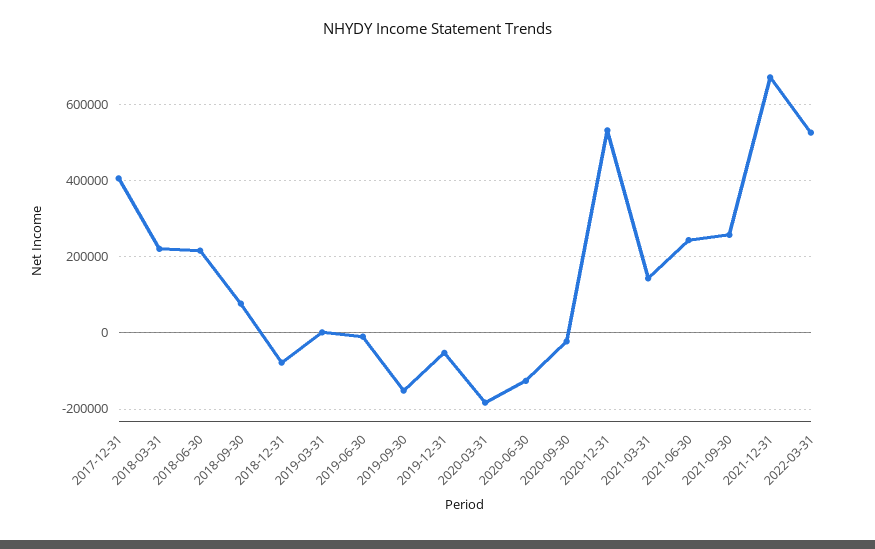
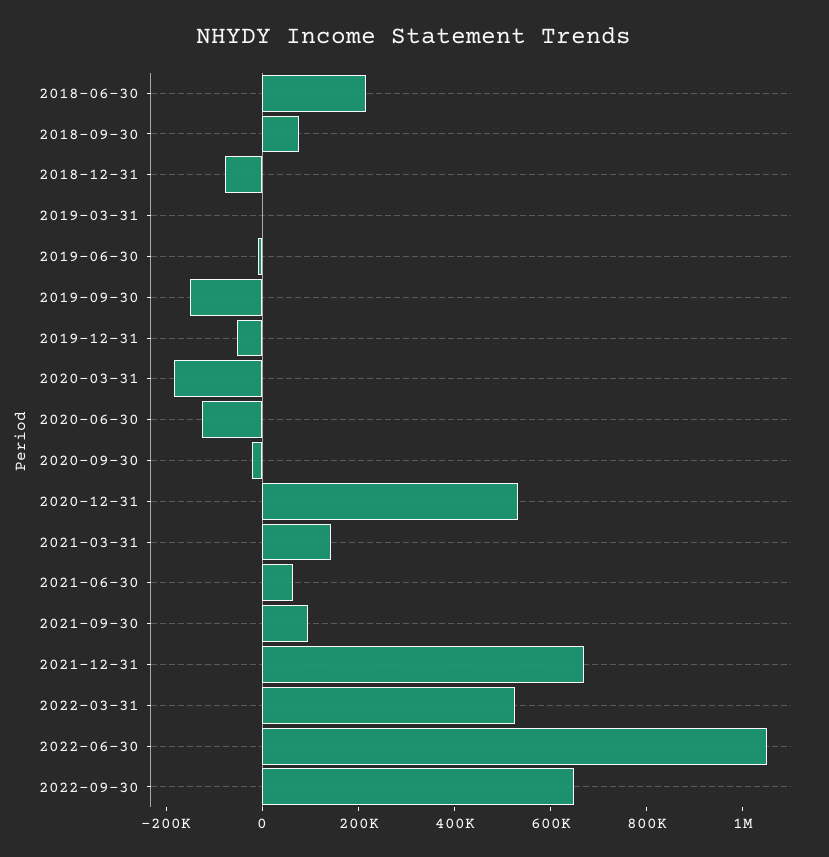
2017-12-31: 400000 -> none
2018-03-31: 220000 -> none
2021-06-30: 240000 -> 50000
2021-09-30: 260000 -> 100000
2022-06-30: none -> 1050000
2022-09-30: none -> 650000

